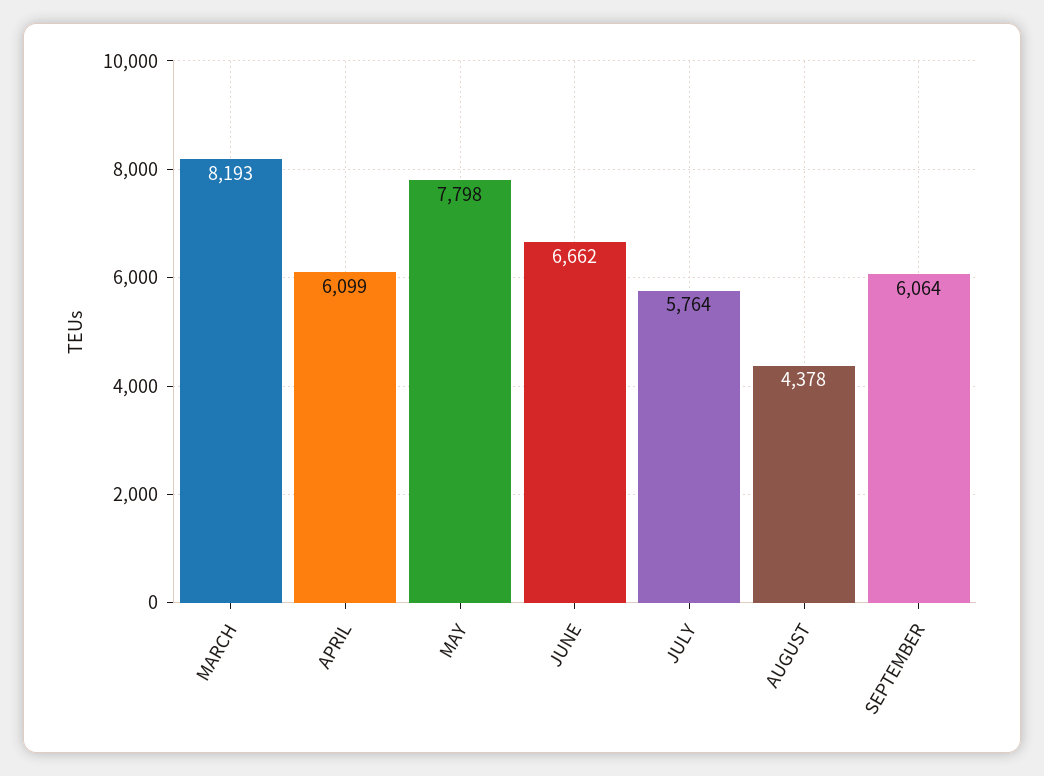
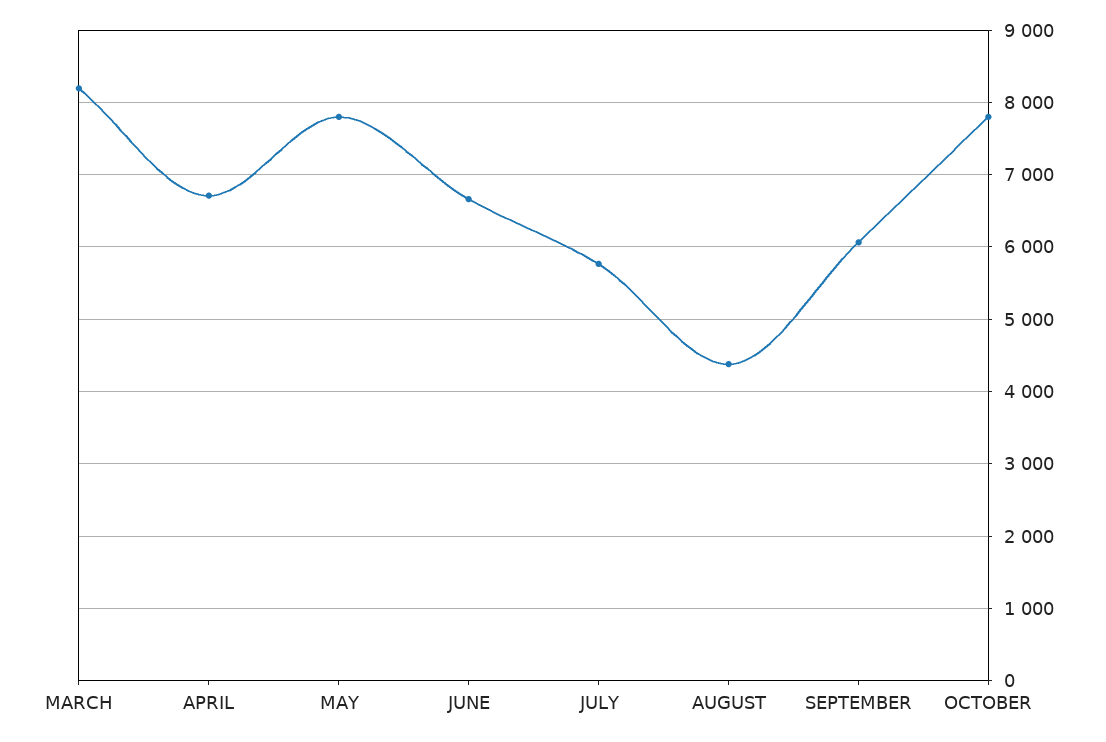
APRIL: 6099 -> 6700
OCTOBER: none -> 7800

